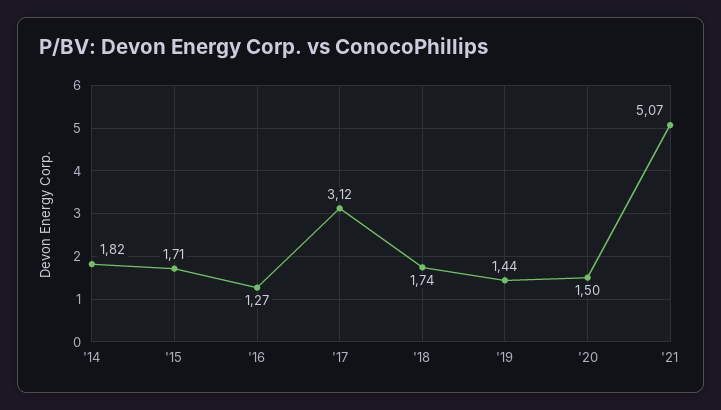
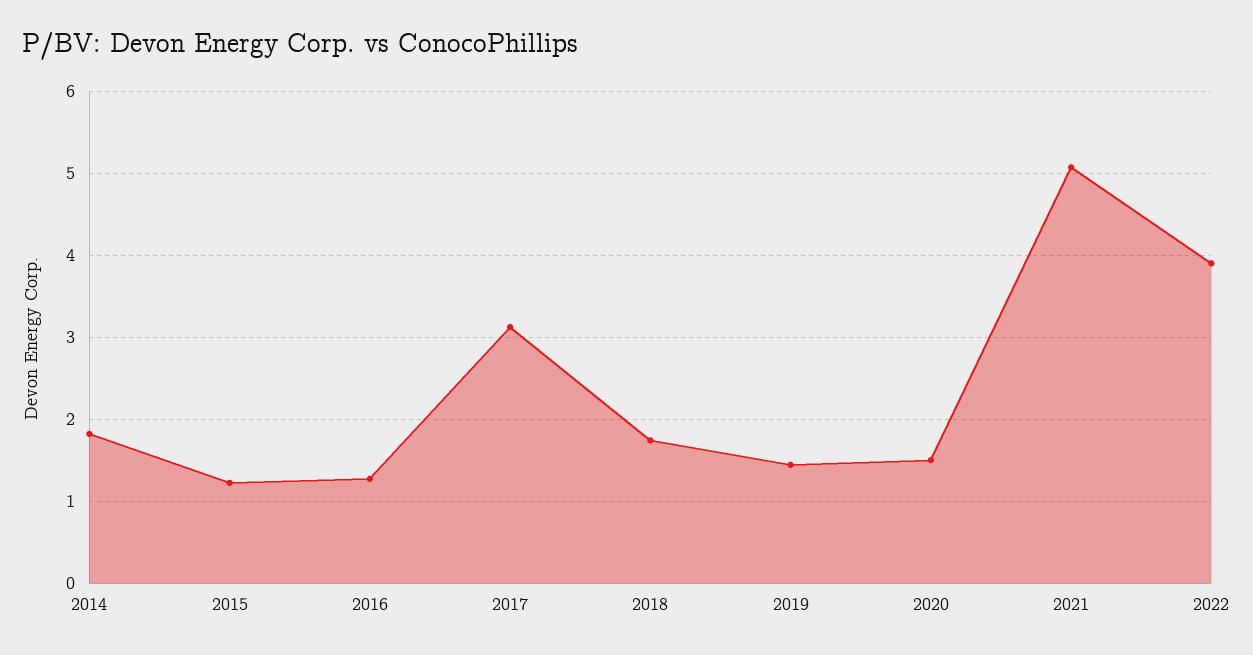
'15: 1.71 -> 1.2
2022: none -> 3.9

